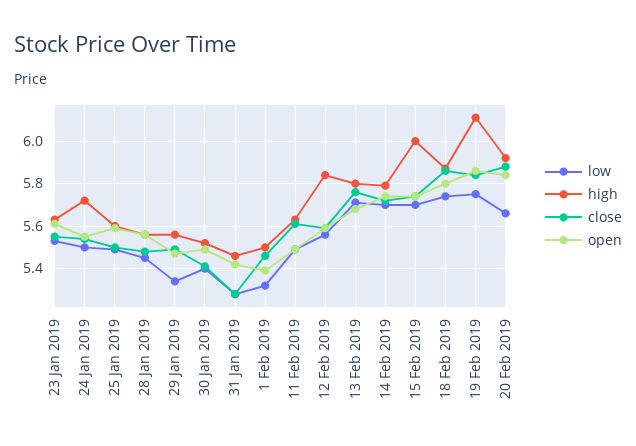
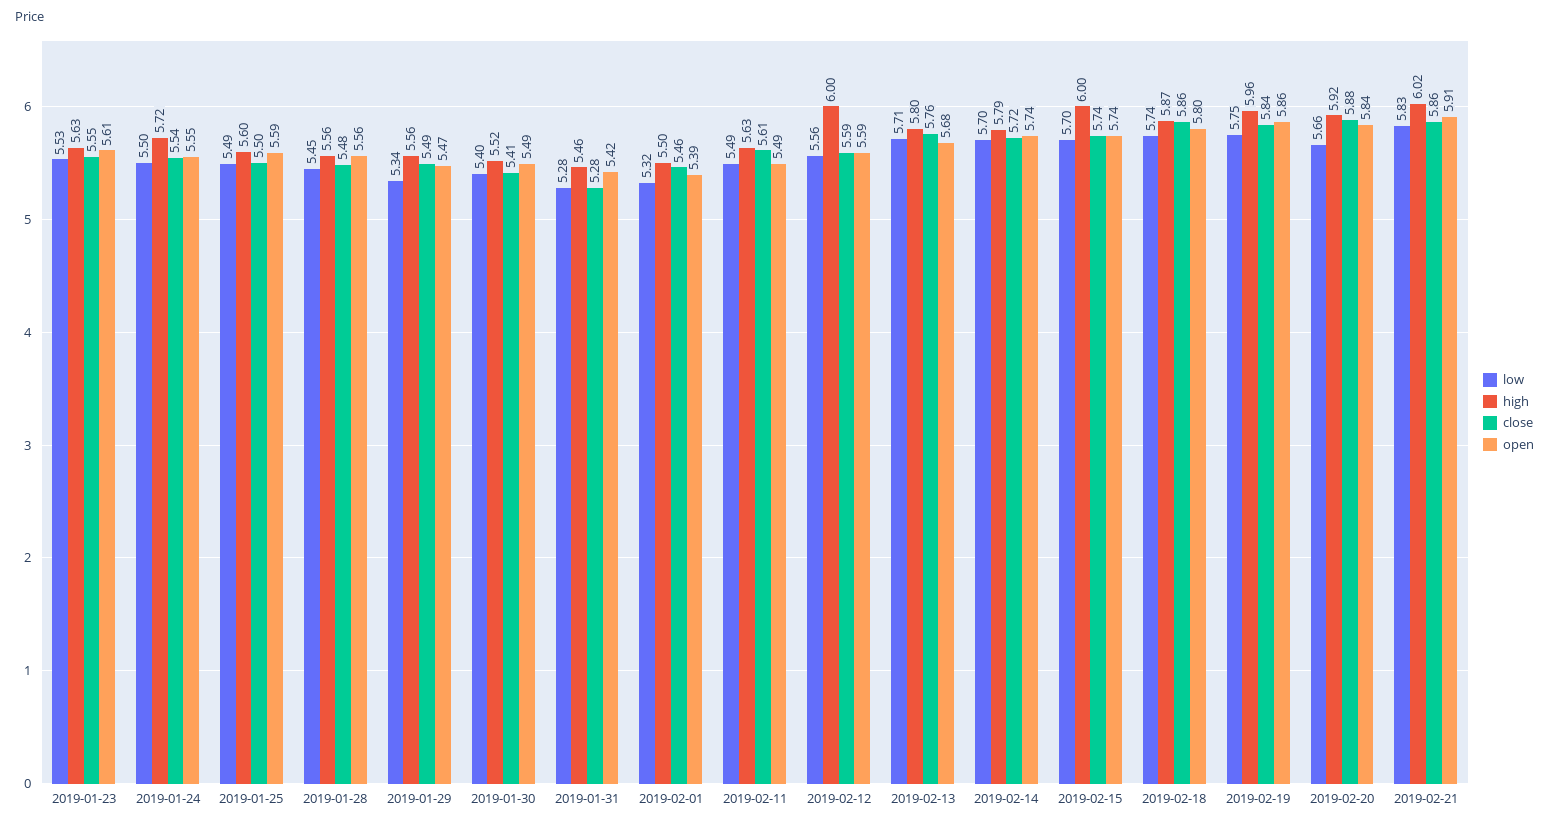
high, 12 Feb 2019: 5.85 -> 6
high, 19 Feb 2019: 6.1 -> 5.96
low, 2019-02-21: none -> 5.83
high, 2019-02-21: none -> 6.02
close, 2019-02-21: none -> 5.86
open, 2019-02-21: none -> 5.91

